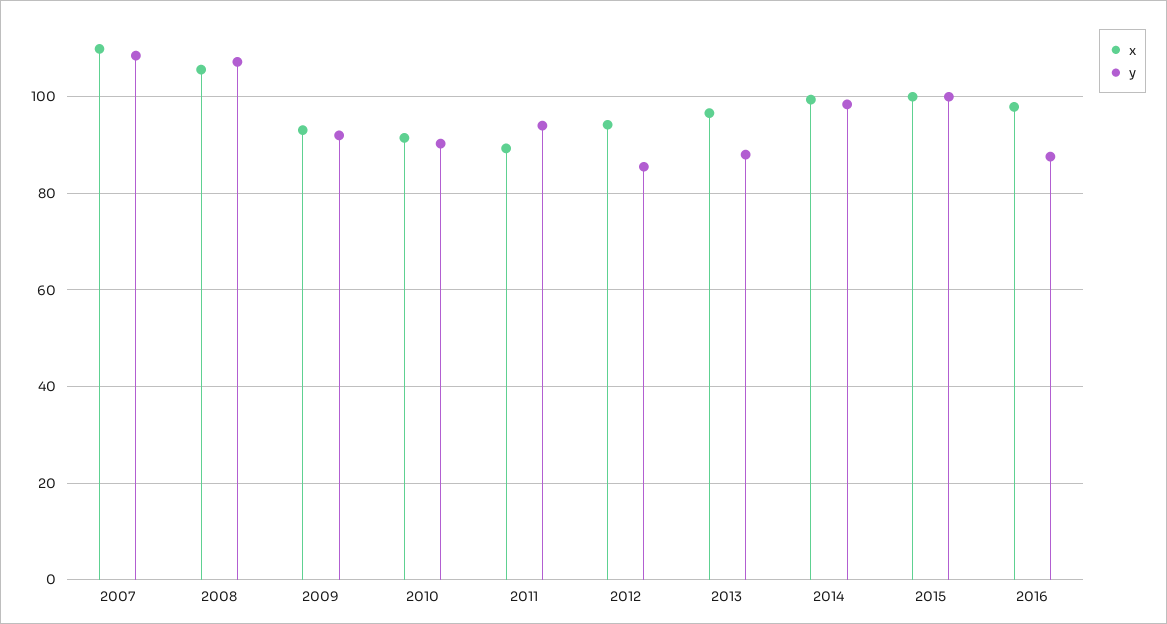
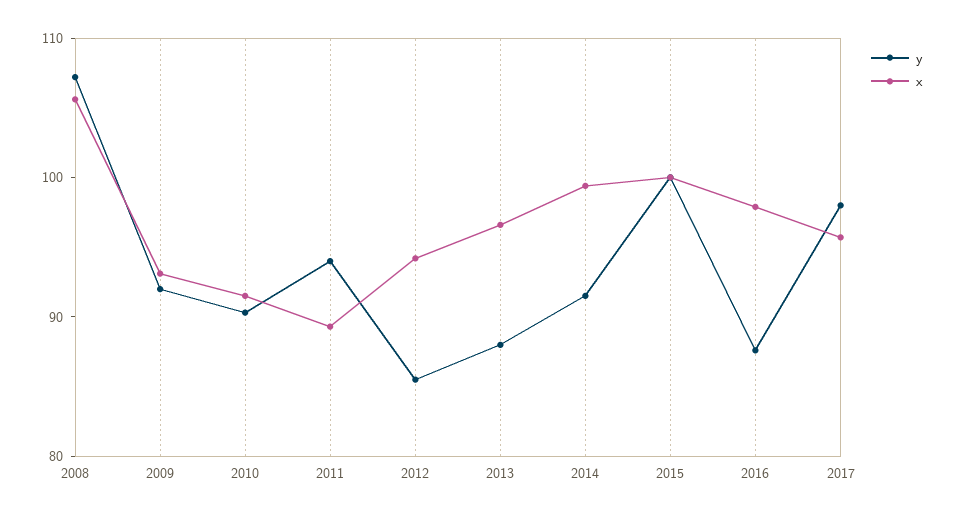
x, 2007: 110 -> none
y, 2007: 108 -> none
y, 2014: 98 -> 92
y, 2017: none -> 98
x, 2017: none -> 96

